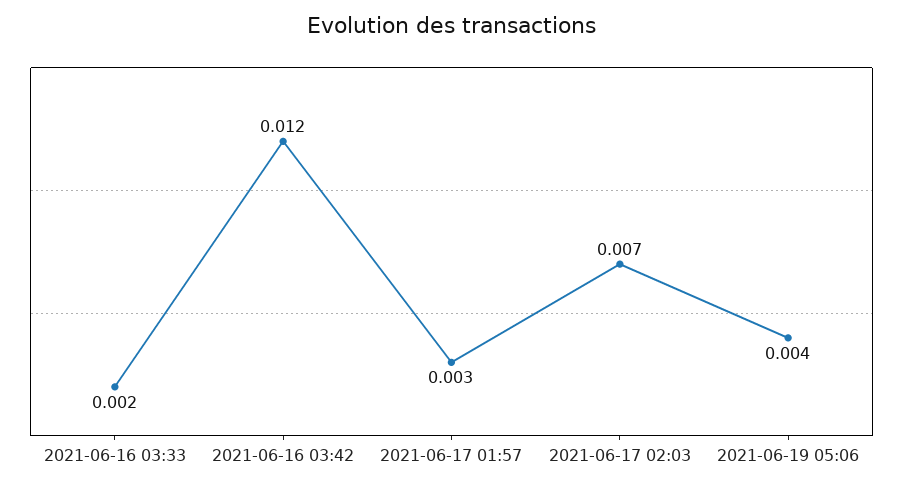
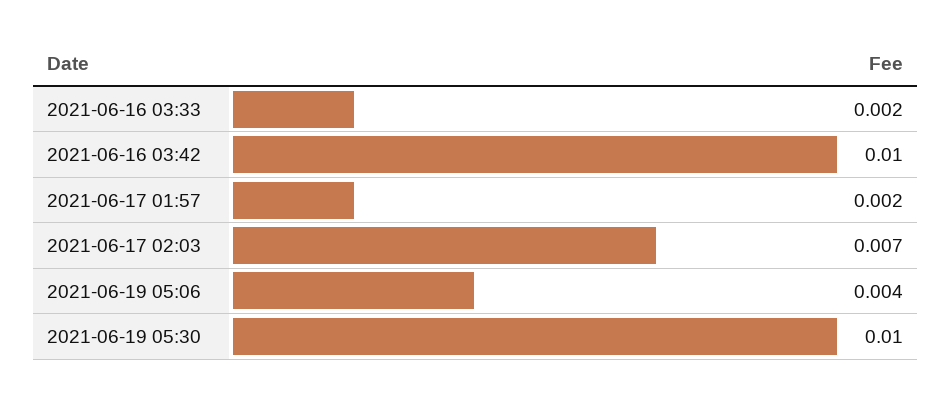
2021-06-16 03:42: 0.012 -> 0.01
2021-06-17 01:57: 0.003 -> 0.002
2021-06-19 05:30: none -> 0.01

